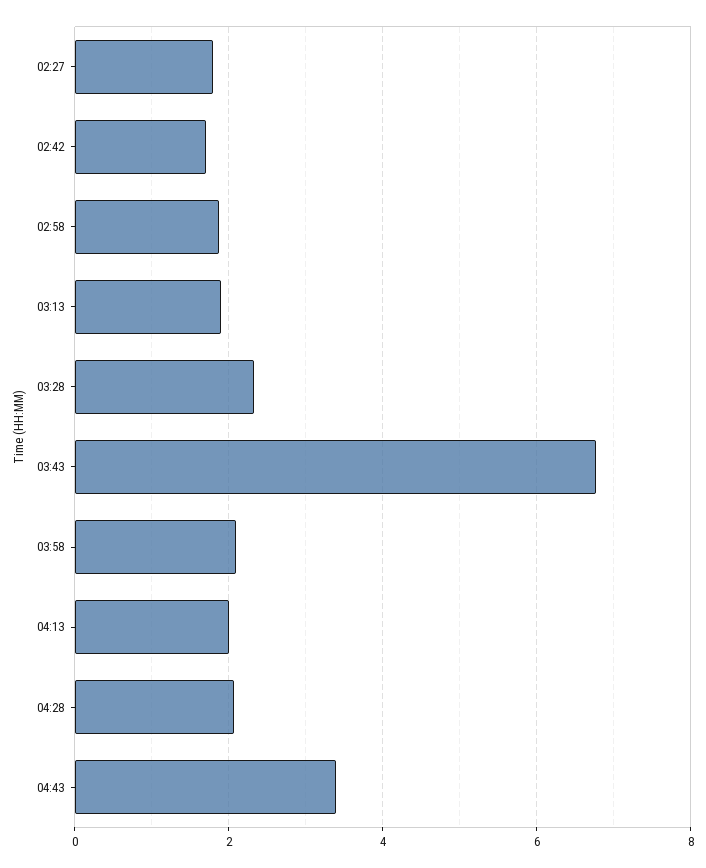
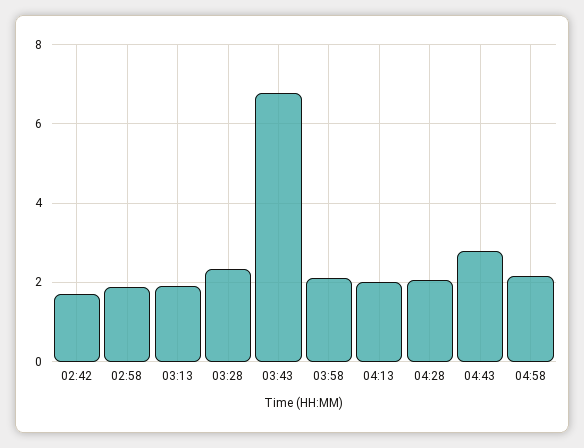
02:27: 1.8 -> none
04:43: 3.4 -> 2.8
04:58: none -> 2.2

